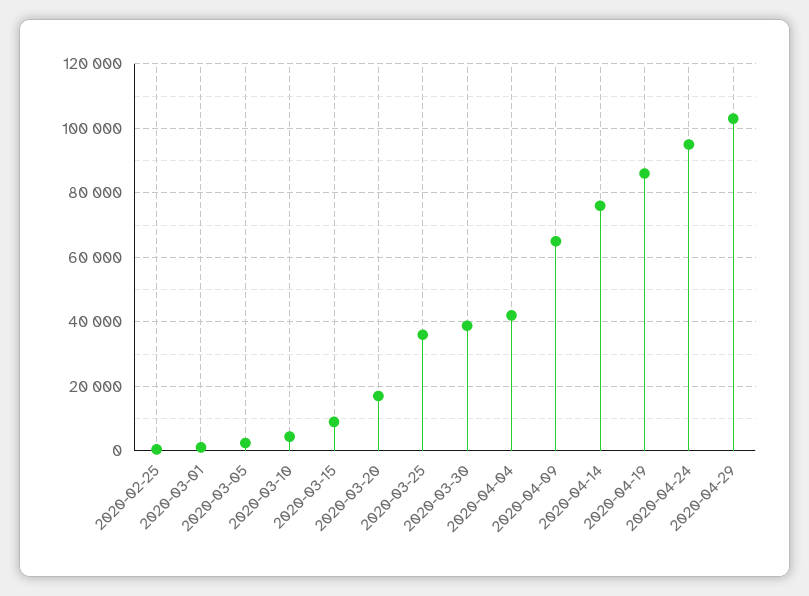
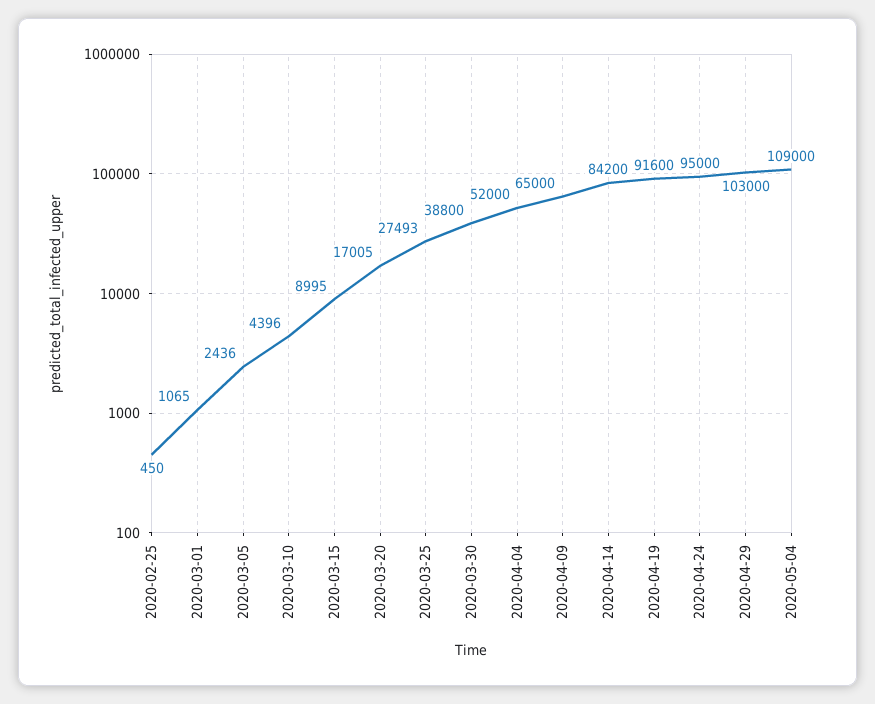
2020-03-25: 36000 -> 27493
2020-04-04: 42000 -> 52000
2020-04-14: 76000 -> 84200
2020-04-19: 86000 -> 91600
2020-05-04: none -> 109000

